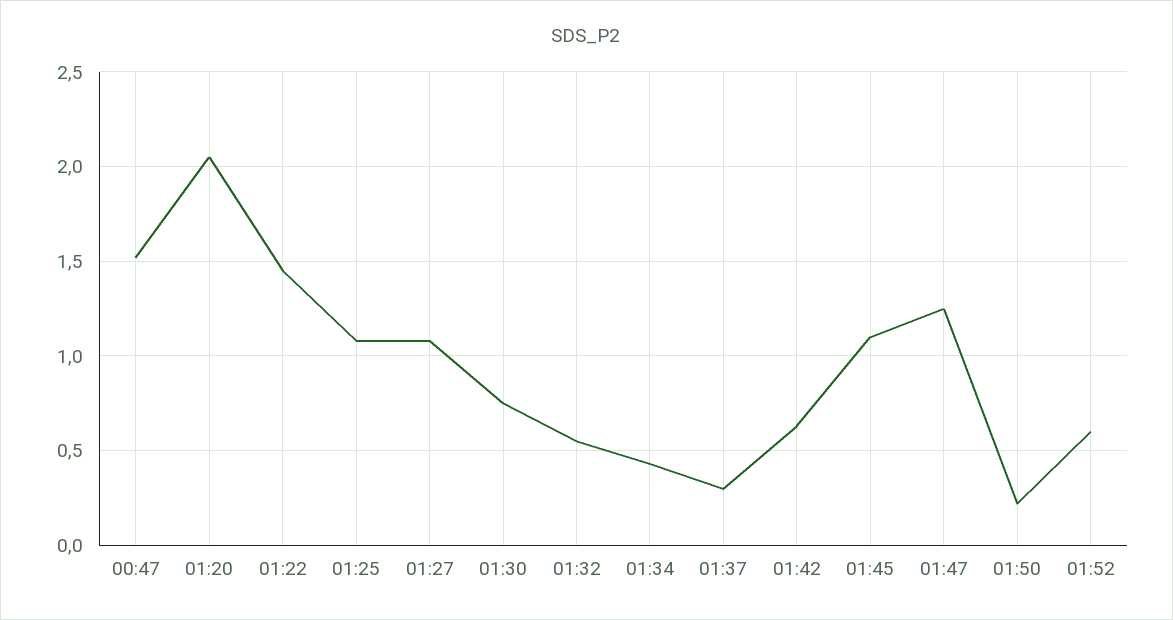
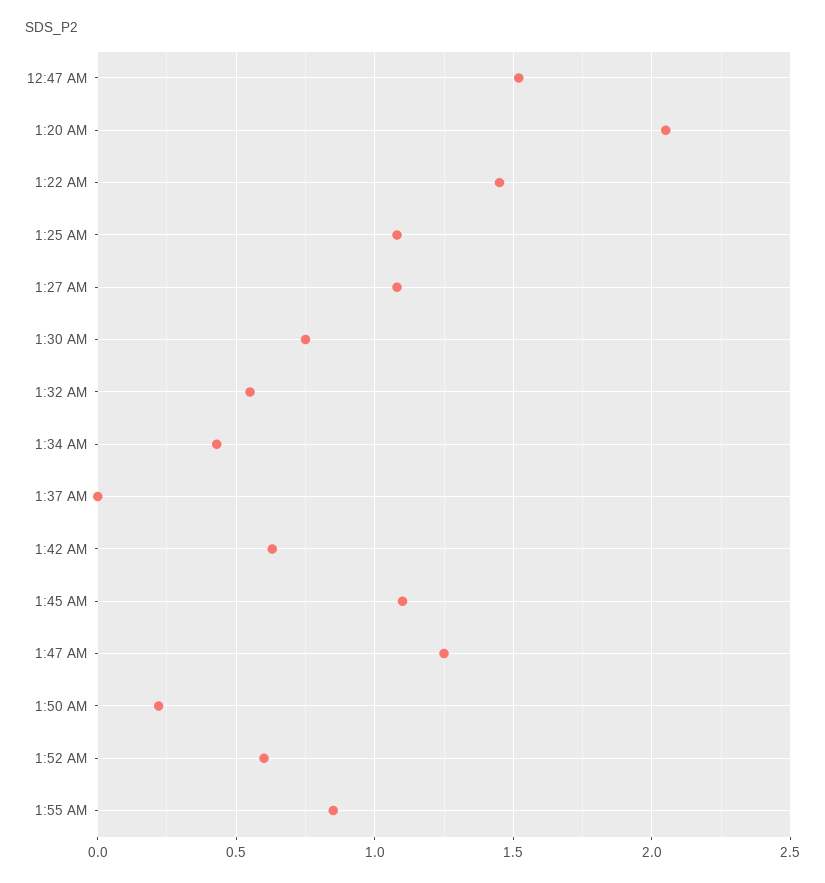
01:37: 0.3 -> 0
1:55 AM: none -> 0.85

